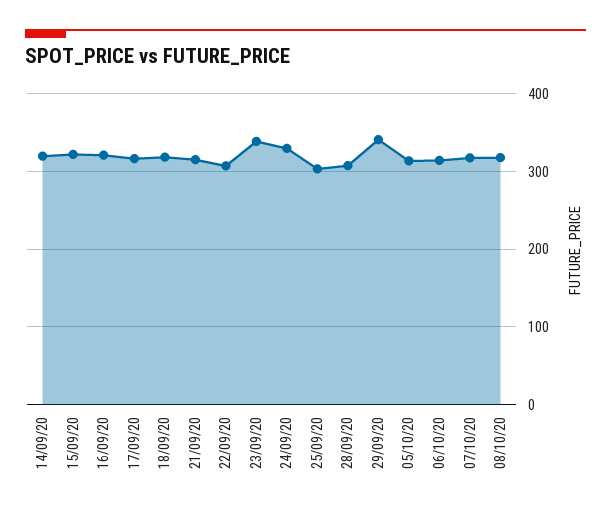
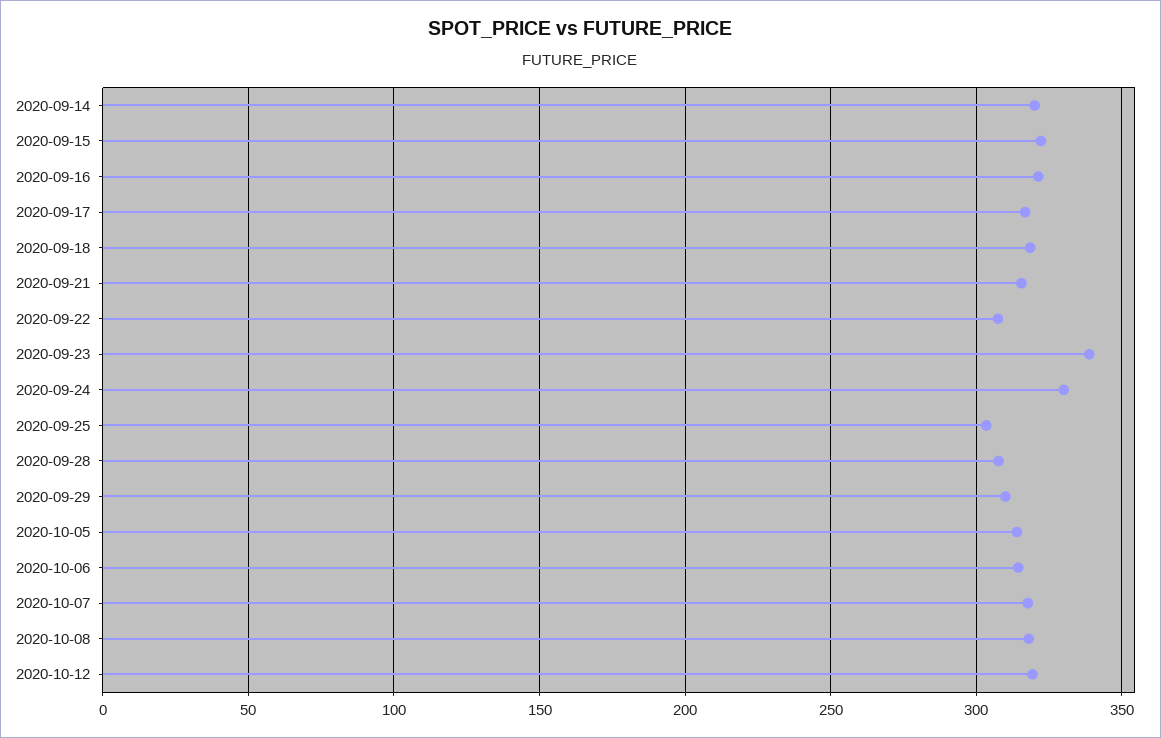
29/09/20: 340 -> 310
2020-10-12: none -> 320

